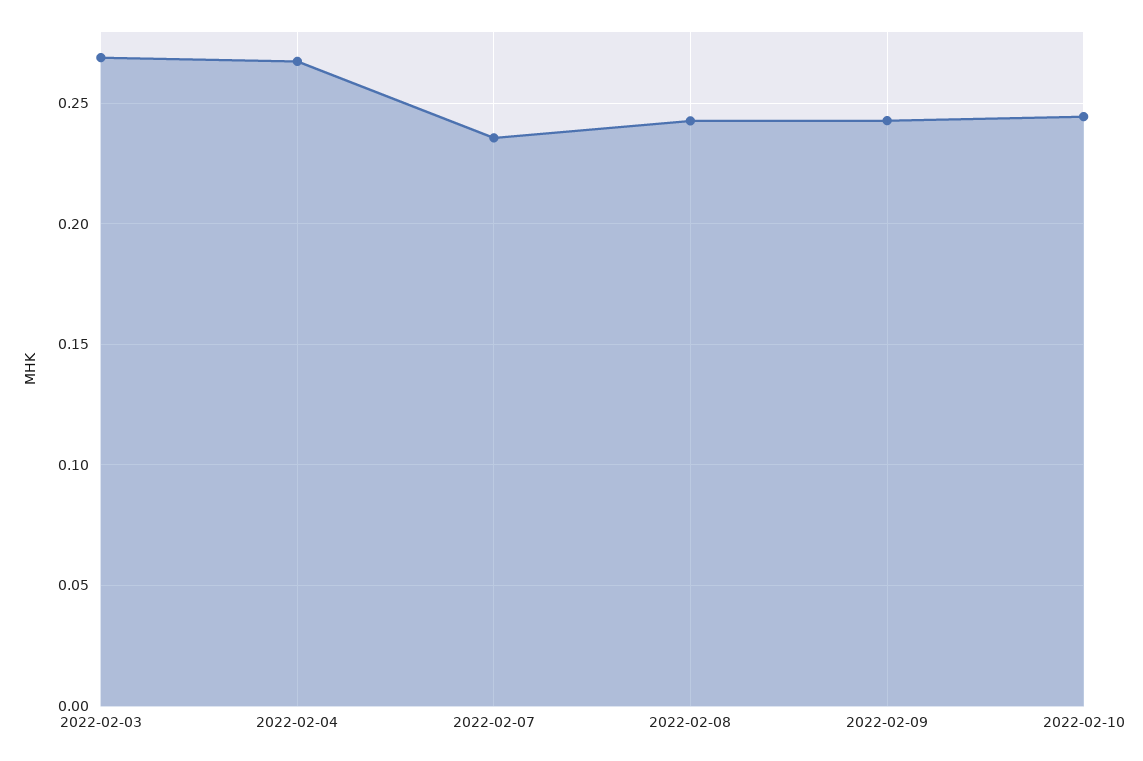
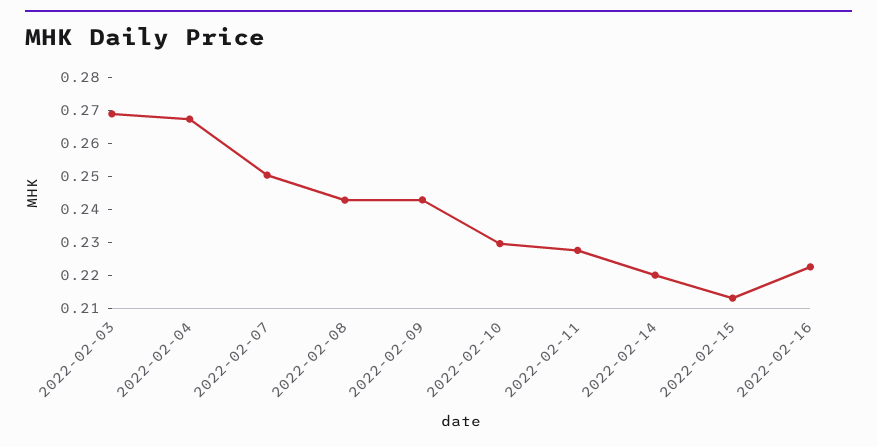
2022-02-07: 0.235 -> 0.25
2022-02-10: 0.245 -> 0.23
2022-02-11: none -> 0.2275
2022-02-14: none -> 0.22
2022-02-15: none -> 0.2125
2022-02-16: none -> 0.2225

